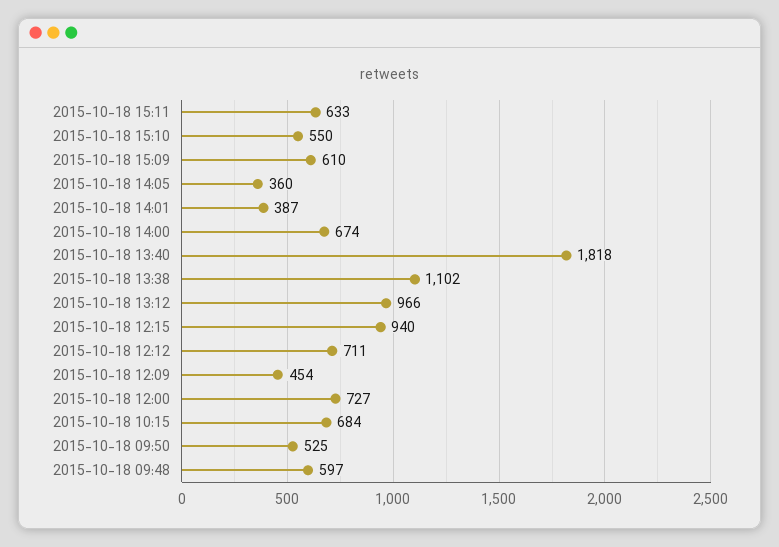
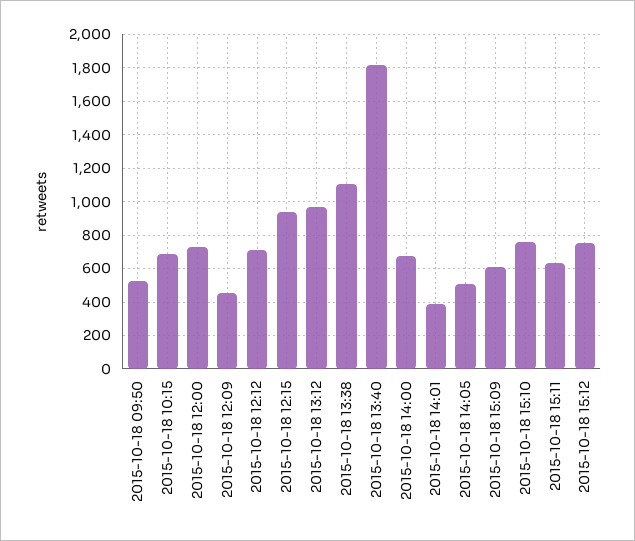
2015-10-18 15:10: 550 -> 750
2015-10-18 14:05: 360 -> 500
2015-10-18 09:48: 597 -> none
2015-10-18 15:12: none -> 750

